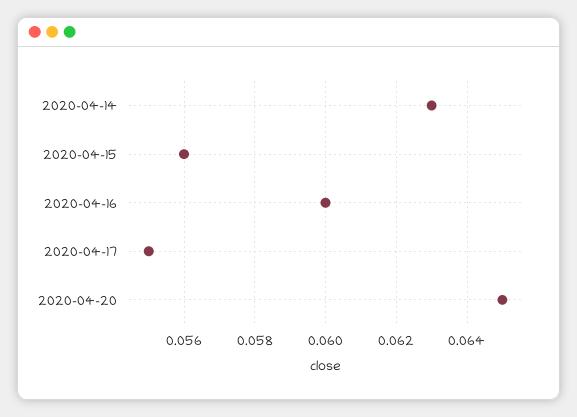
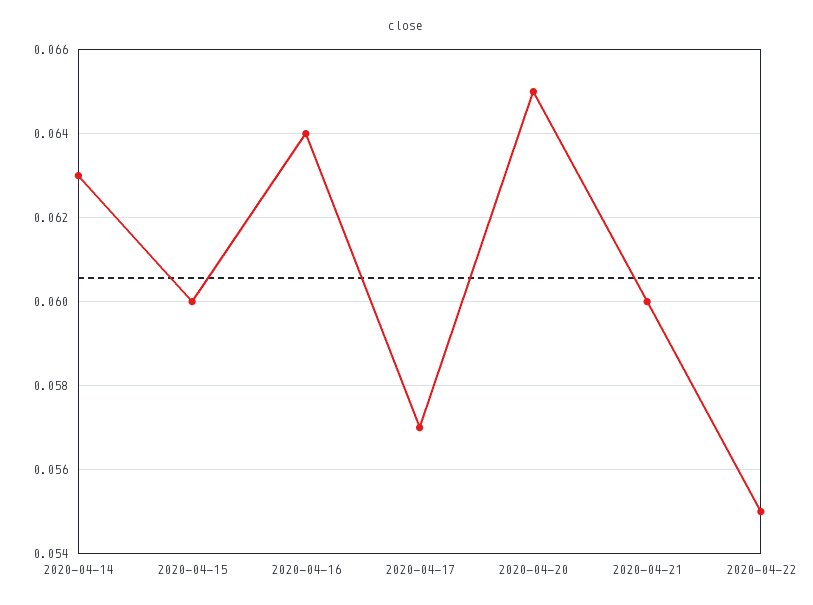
2020-04-15: 0.056 -> 0.06
2020-04-16: 0.06 -> 0.064
2020-04-17: 0.055 -> 0.057
2020-04-21: none -> 0.06
2020-04-22: none -> 0.055

